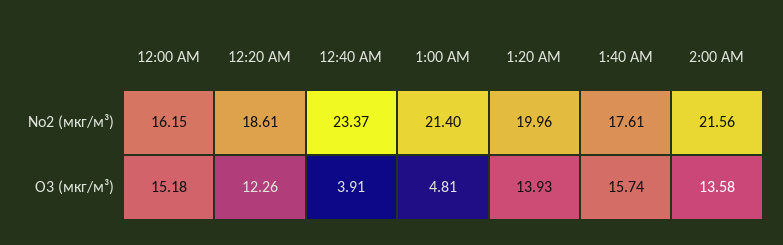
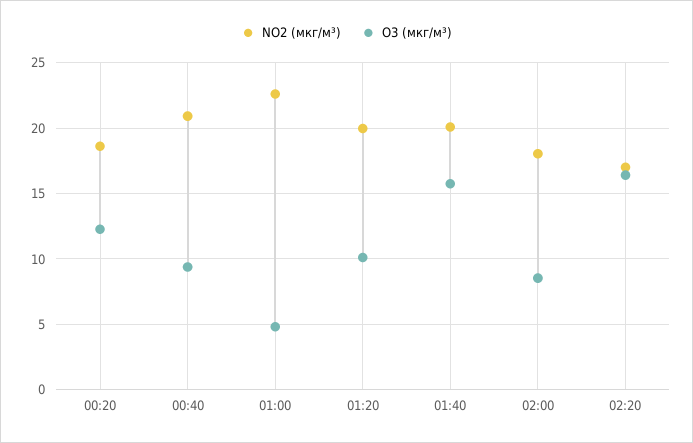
No2 (мкг/м³), 12:00 AM: 16.15 -> none
No2 (мкг/м³), 12:40 AM: 23.37 -> 21
No2 (мкг/м³), 1:00 AM: 21.4 -> 22.5
No2 (мкг/м³), 1:40 AM: 17.61 -> 20
No2 (мкг/м³), 2:00 AM: 21.56 -> 18
O3 (мкг/м³), 12:00 AM: 15.18 -> none
O3 (мкг/м³), 12:40 AM: 3.91 -> 9.5
O3 (мкг/м³), 1:20 AM: 13.93 -> 10
O3 (мкг/м³), 2:00 AM: 13.58 -> 8.5
No2 (мкг/м³), 02:20: none -> 17
O3 (мкг/м³), 02:20: none -> 16.5

